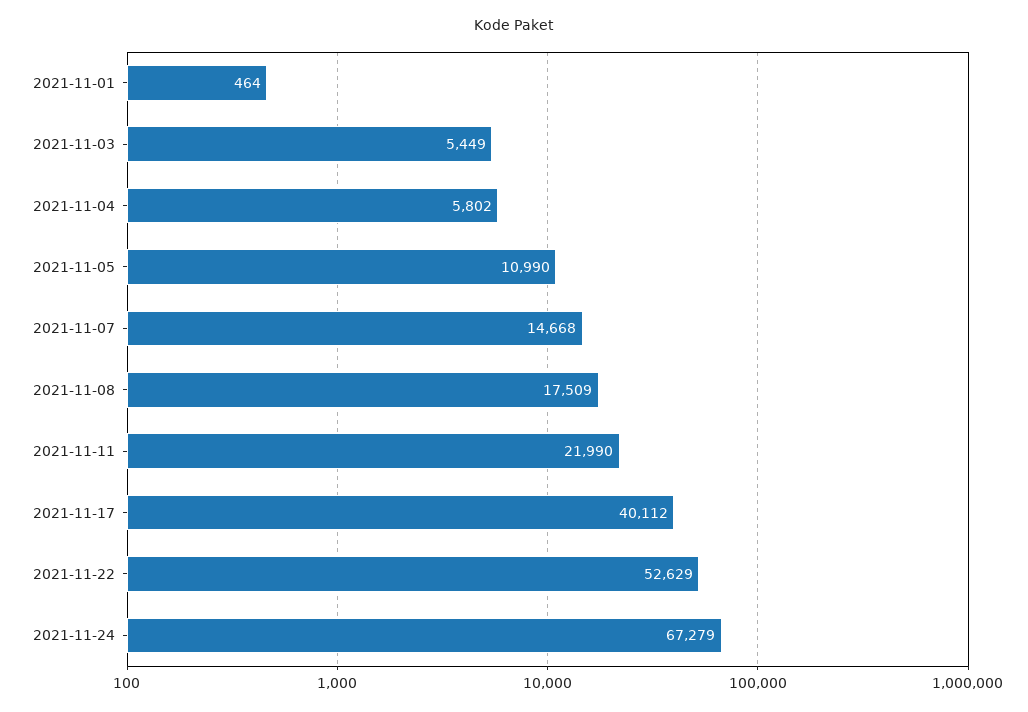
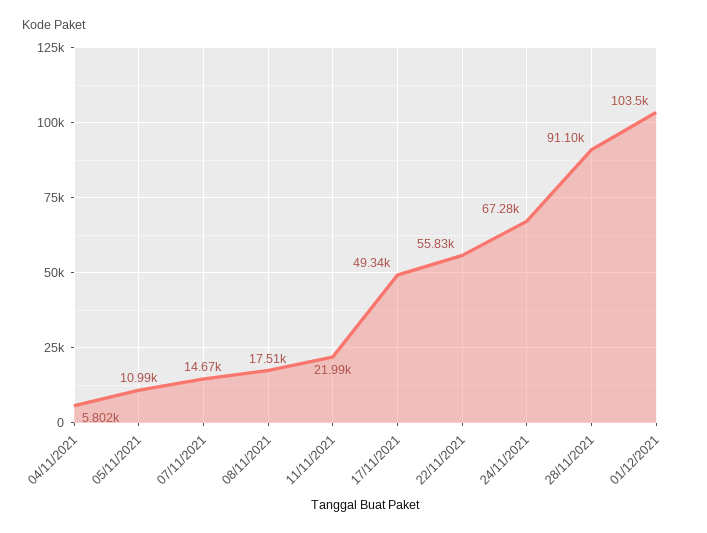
2021-11-01: 464 -> none
2021-11-03: 5449 -> none
2021-11-17: 40112 -> 49340
2021-11-22: 52629 -> 55830
28/11/2021: none -> 91100
01/12/2021: none -> 103500

